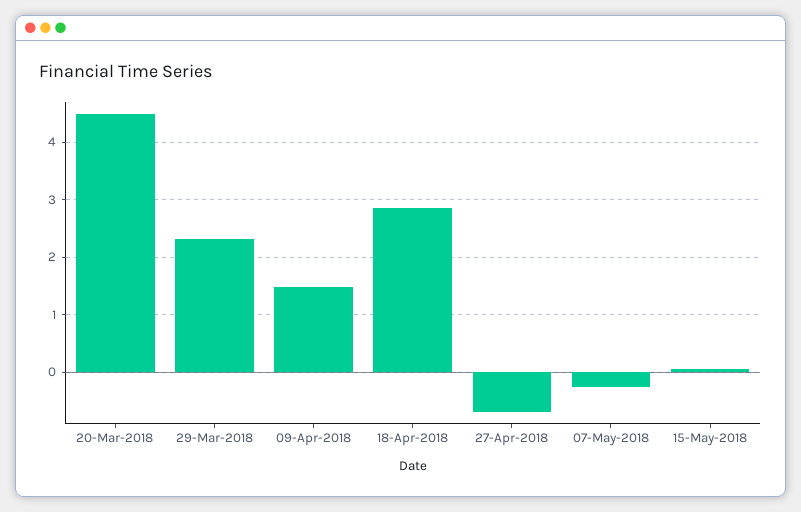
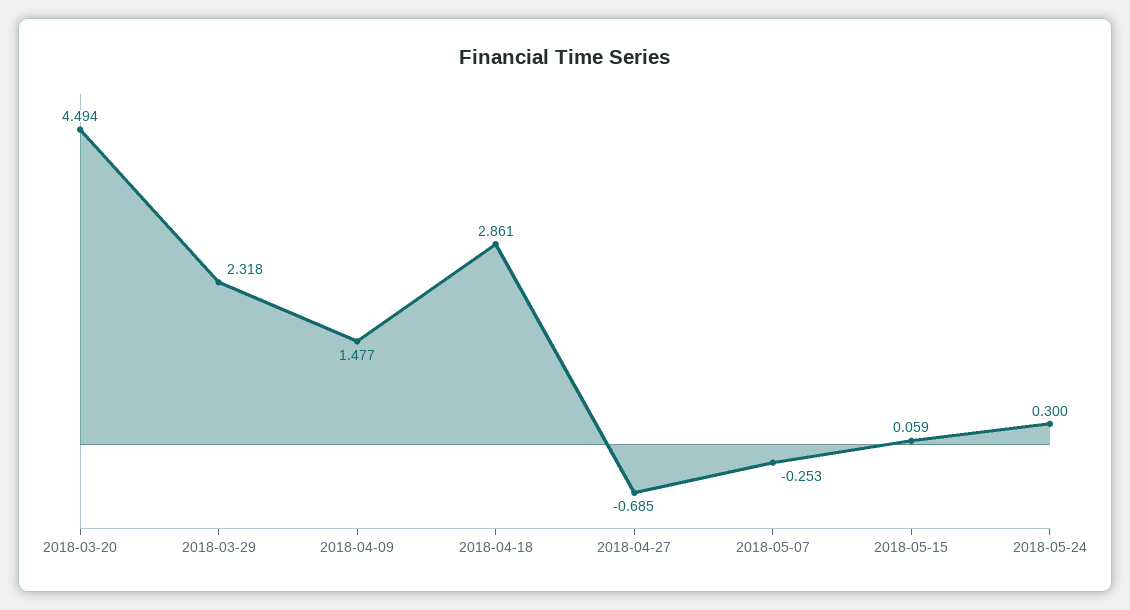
2018-05-24: none -> 0.3

